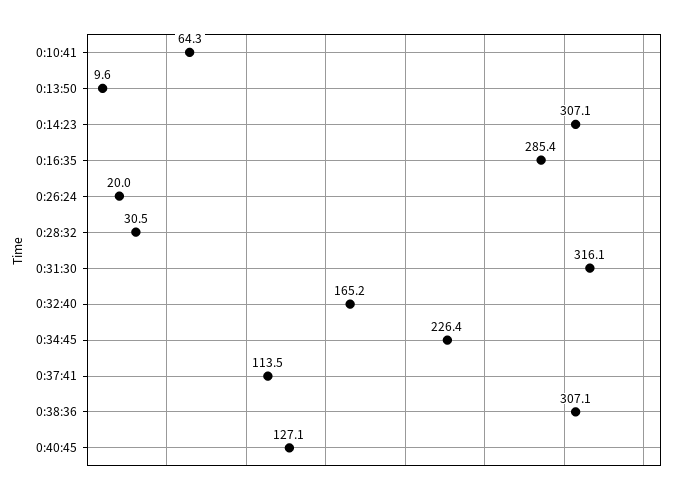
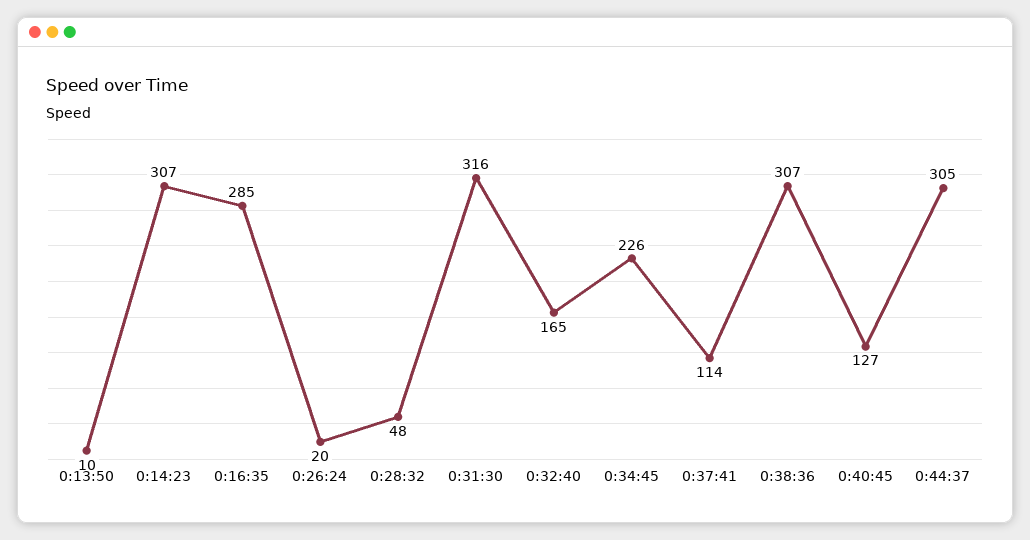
0:10:41: 64.3 -> none
0:28:32: 30.5 -> 48
0:44:37: none -> 305

